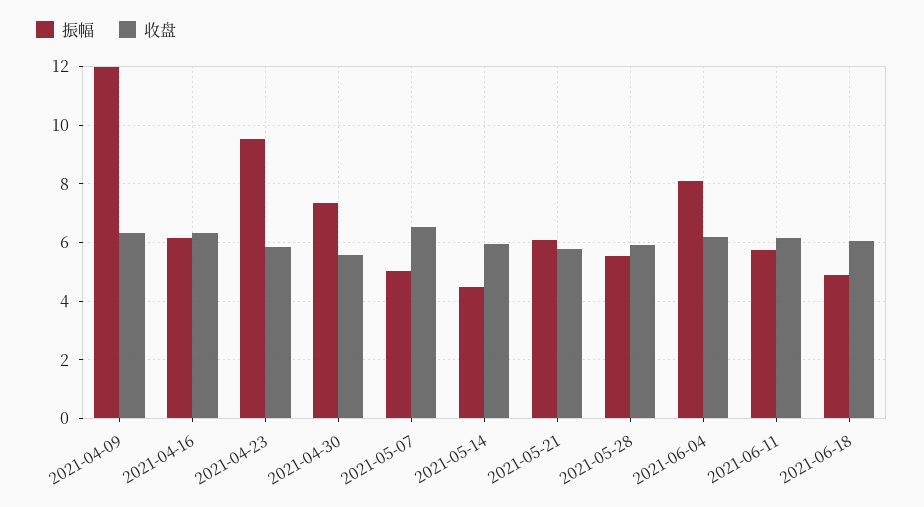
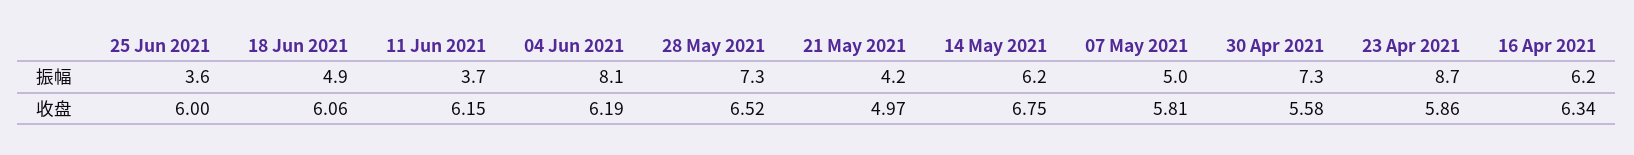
振幅, 2021-04-09: 12 -> none
收盘, 2021-04-09: 6.25 -> none
振幅, 2021-04-23: 9.5 -> 8.7
收盘, 2021-05-07: 6.5 -> 5.81
振幅, 2021-05-14: 4.5 -> 6.2
收盘, 2021-05-14: 6 -> 6.75
振幅, 2021-05-21: 6 -> 4.2
收盘, 2021-05-21: 5.75 -> 4.97
振幅, 2021-05-28: 5.5 -> 7.3
收盘, 2021-05-28: 6 -> 6.52
振幅, 2021-06-11: 5.75 -> 3.7
振幅, 25 Jun 2021: none -> 3.6
收盘, 25 Jun 2021: none -> 6

